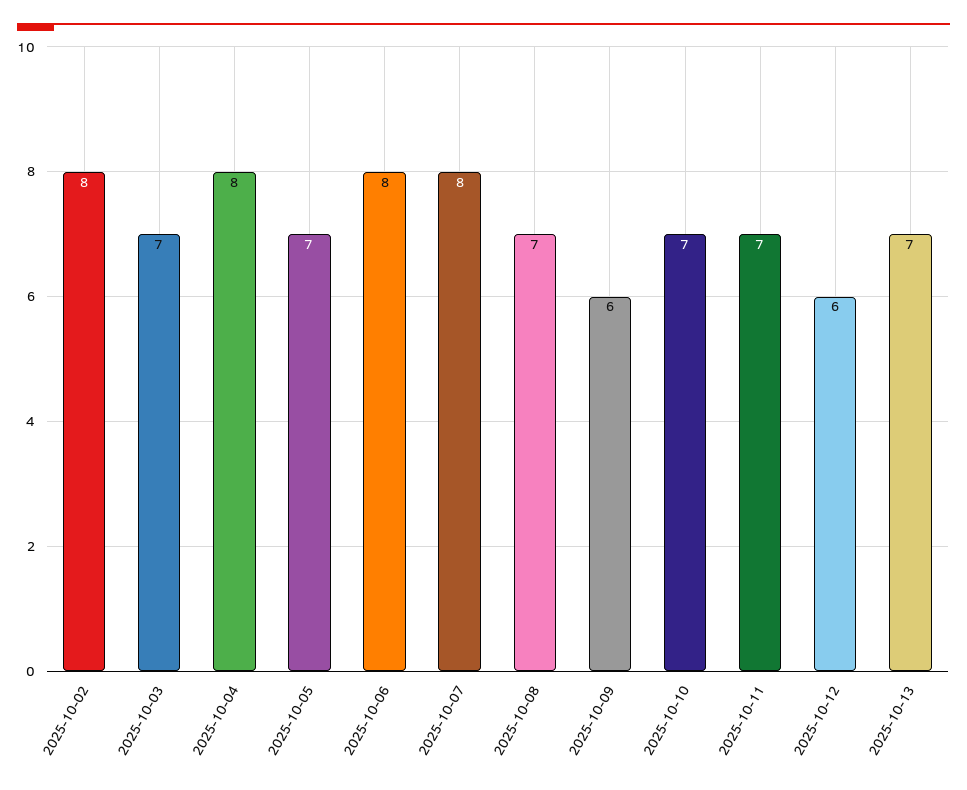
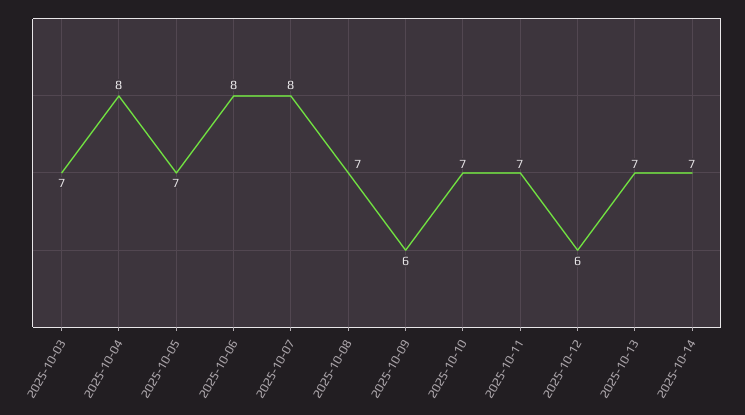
2025-10-02: 8 -> none
2025-10-14: none -> 7

